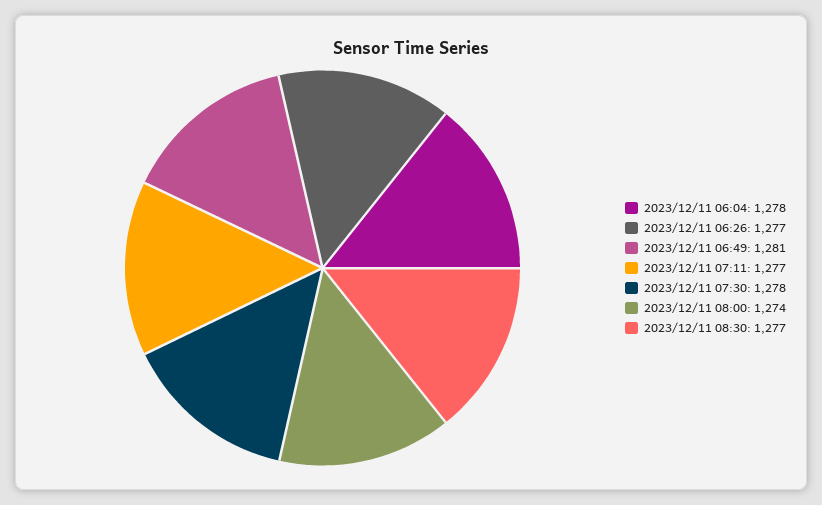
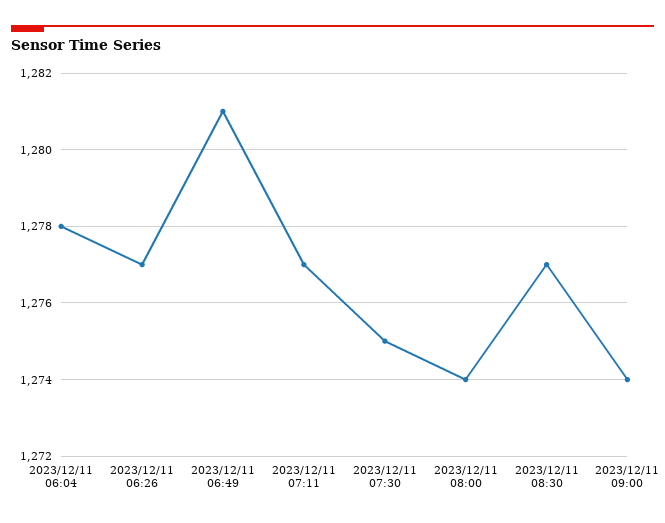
2023/12/11 07:30: 1278 -> 1275
2023/12/11 09:00: none -> 1274

